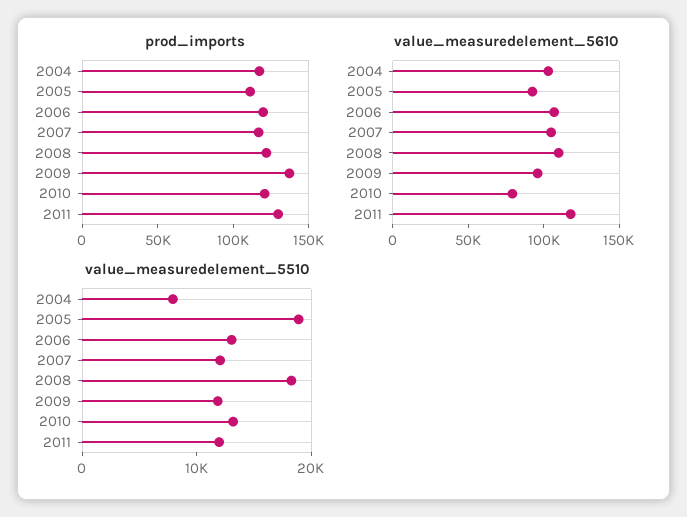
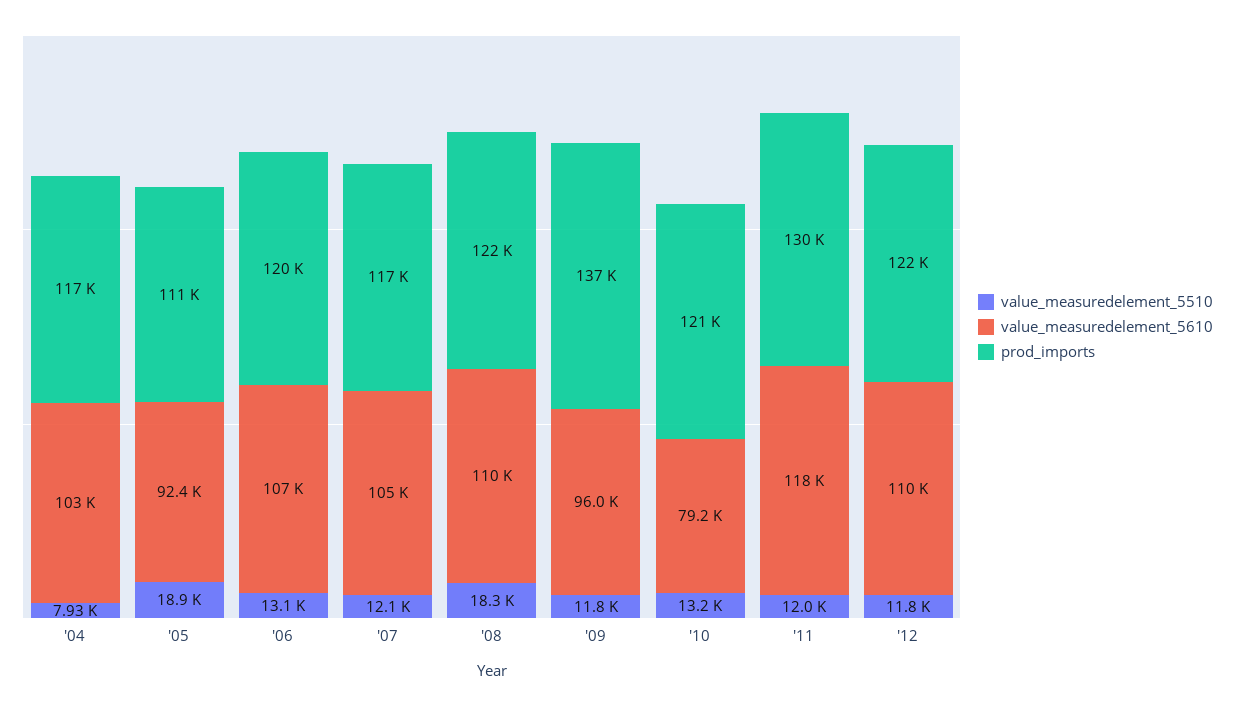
value_measuredelement_5510, '12: none -> 11800
value_measuredelement_5610, '12: none -> 110000
prod_imports, '12: none -> 122000

